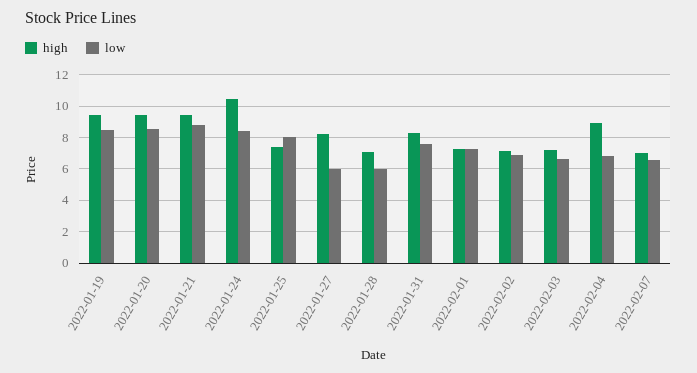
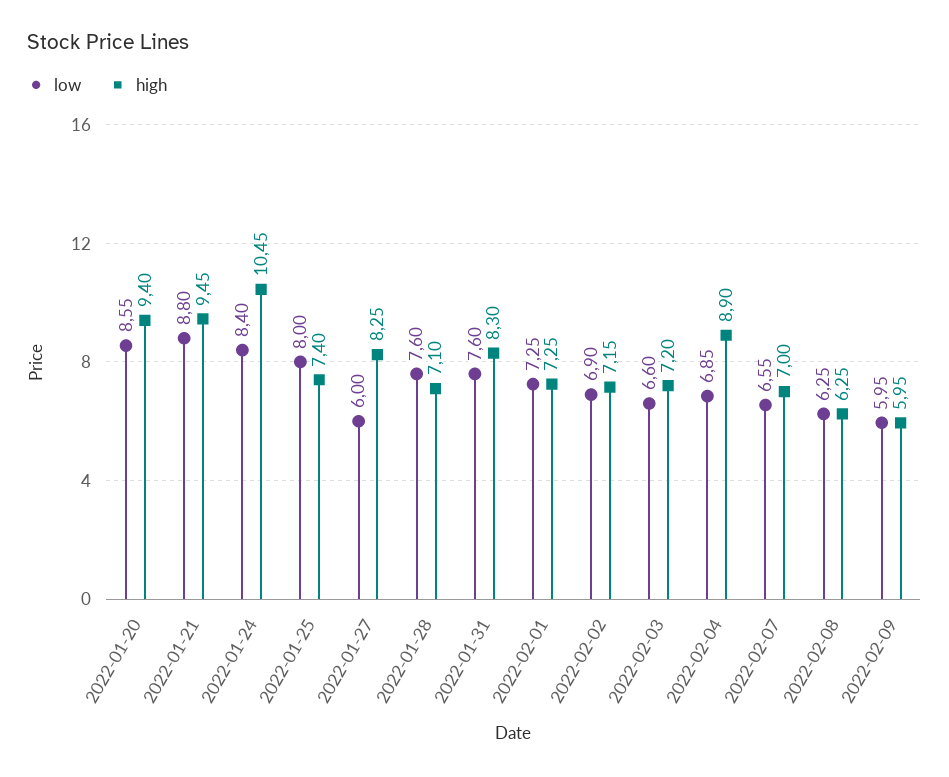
high, 2022-01-19: 9.5 -> none
low, 2022-01-19: 8.5 -> none
low, 2022-01-28: 6 -> 7.6
low, 2022-02-08: none -> 6.25
high, 2022-02-08: none -> 6.25
low, 2022-02-09: none -> 5.95
high, 2022-02-09: none -> 5.95

